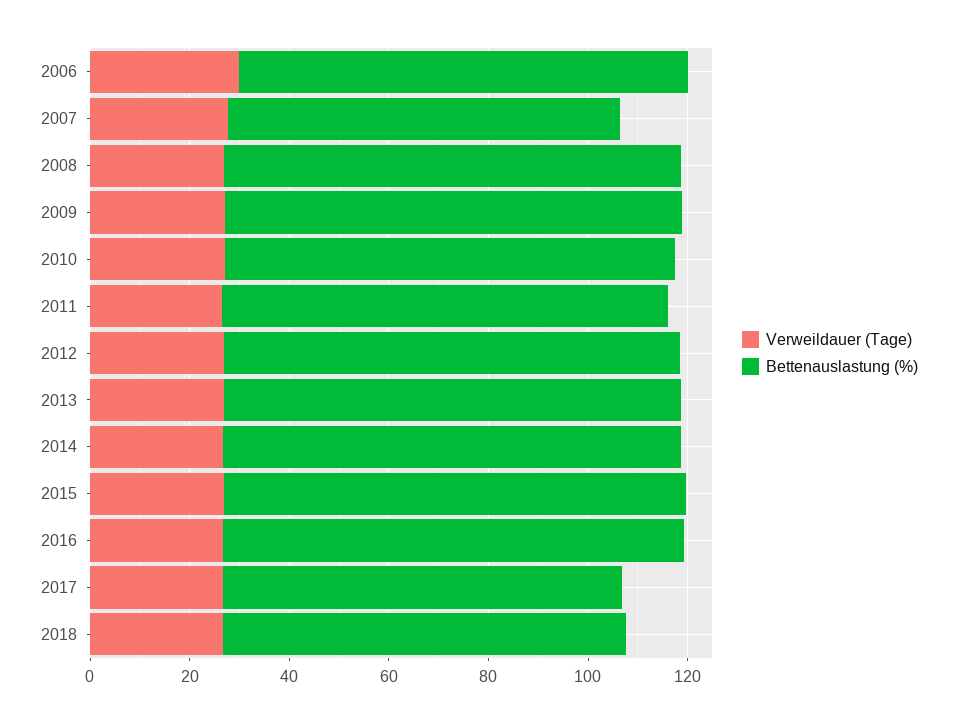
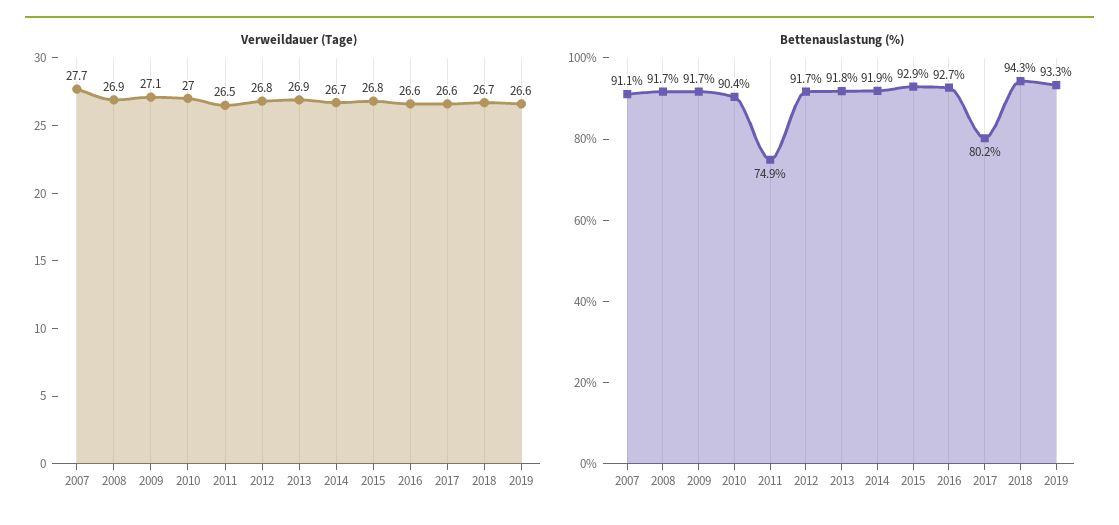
Verweildauer (Tage), 2006: 30 -> none
Bettenauslastung (%), 2006: 90 -> none
Bettenauslastung (%), 2007: 80 -> 91.1
Bettenauslastung (%), 2011: 90 -> 74.9
Bettenauslastung (%), 2018: 80 -> 94.3
Verweildauer (Tage), 2019: none -> 26.6
Bettenauslastung (%), 2019: none -> 93.3

